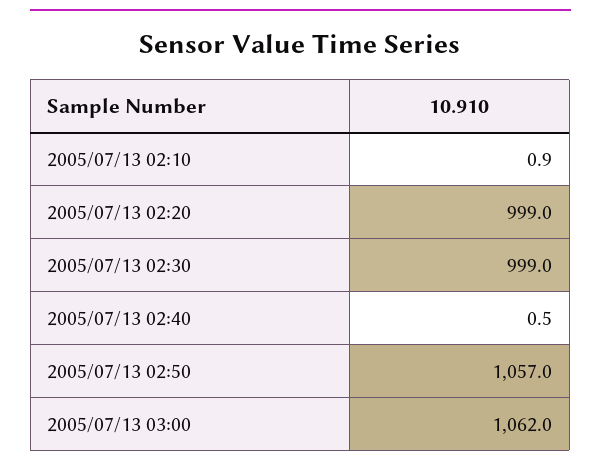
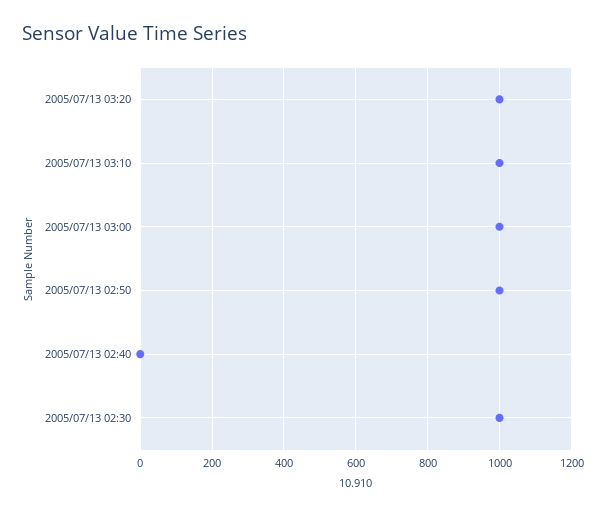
2005/07/13 02:10: 0.9 -> none
2005/07/13 02:20: 999 -> none
2005/07/13 02:50: 1057 -> 1000
2005/07/13 03:00: 1062 -> 1000
2005/07/13 03:20: none -> 1000
2005/07/13 03:10: none -> 1000

